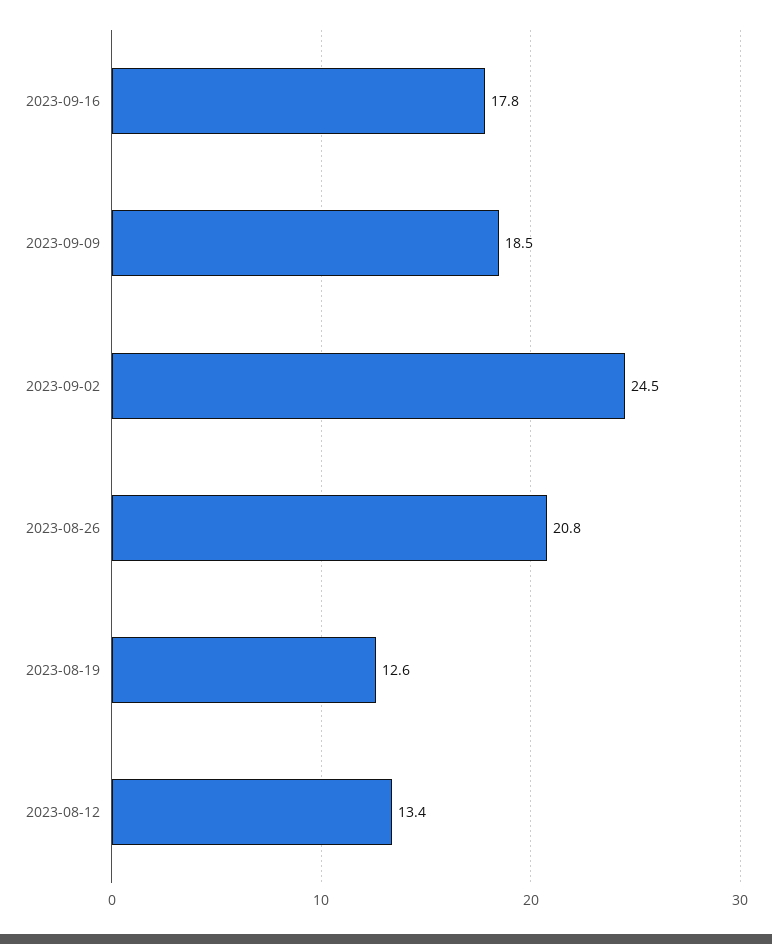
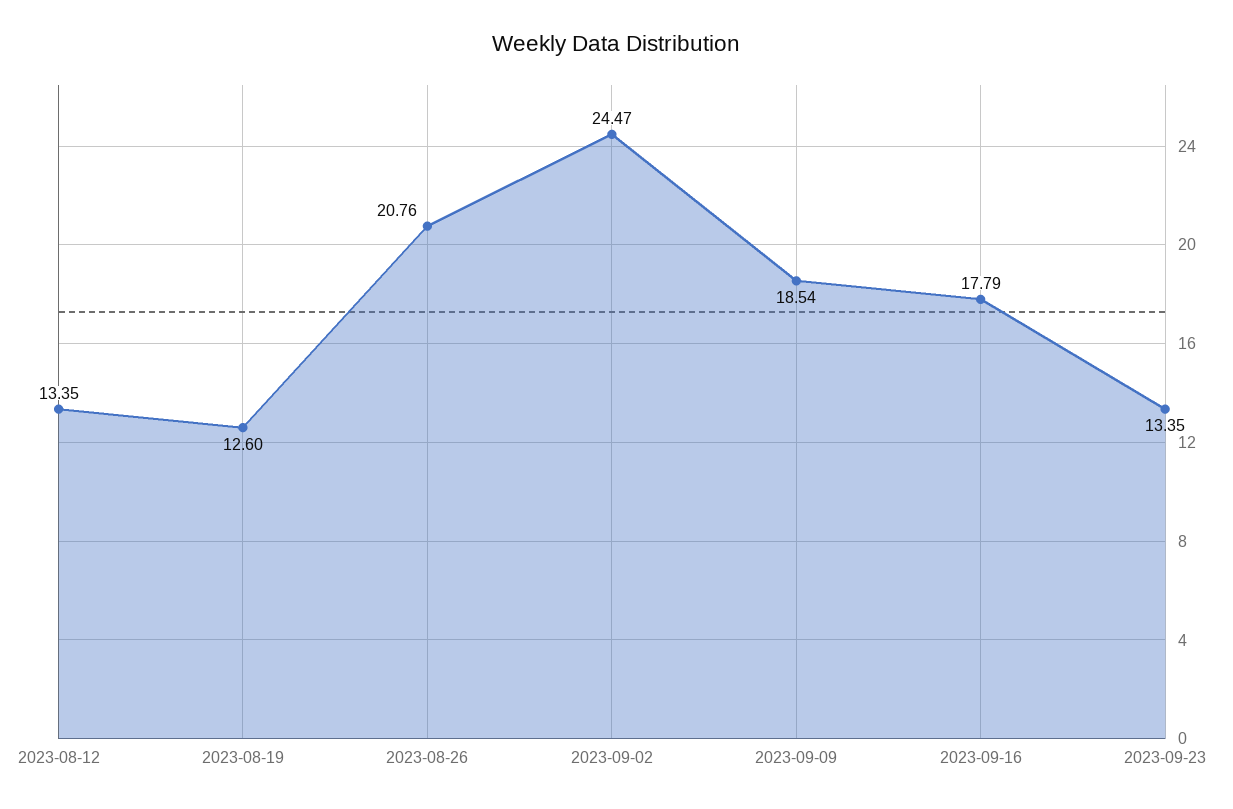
2023-09-23: none -> 13.35

